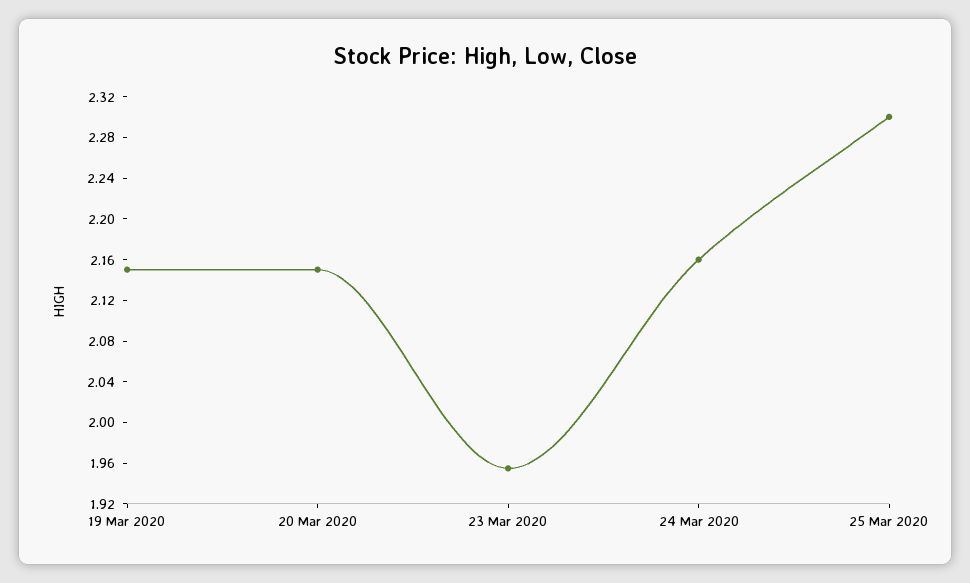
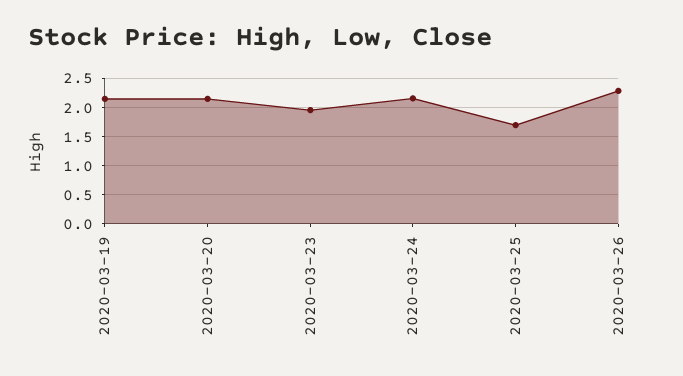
25 Mar 2020: 2.3 -> 1.75
2020-03-26: none -> 2.25

